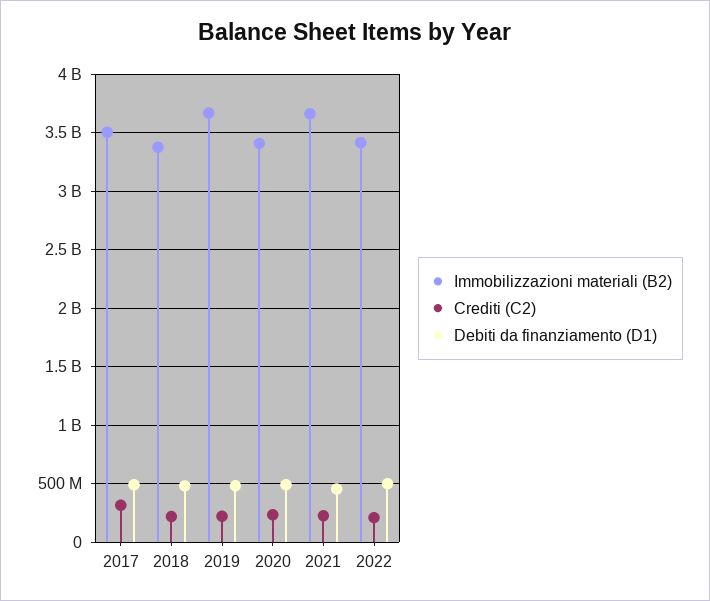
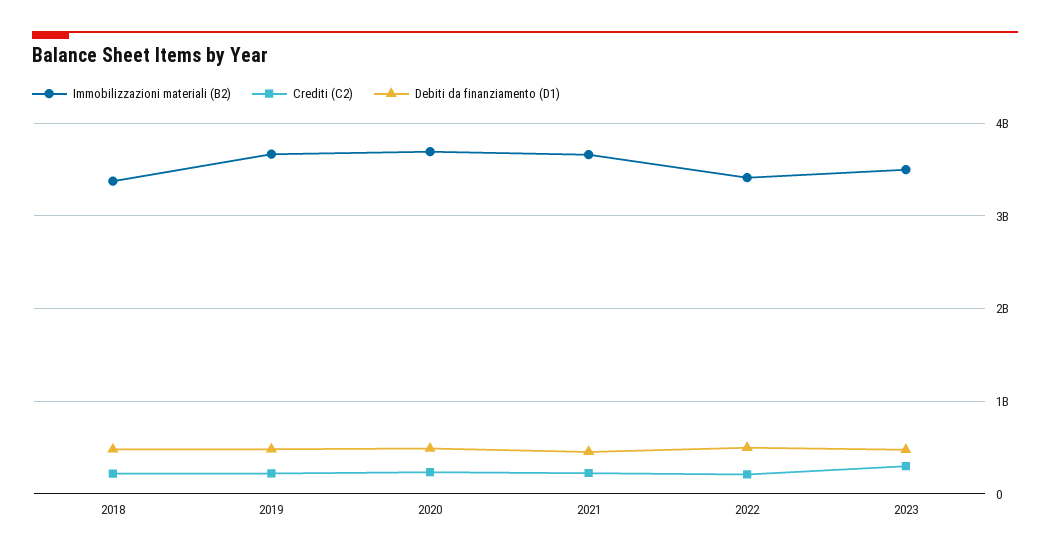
Immobilizzazioni materiali (B2), 2017: 3500000000 -> none
Crediti (C2), 2017: 300000000 -> none
Debiti da finanziamento (D1), 2017: 500000000 -> none
Immobilizzazioni materiali (B2), 2020: 3400000000 -> 3700000000
Immobilizzazioni materiali (B2), 2023: none -> 3500000000
Crediti (C2), 2023: none -> 300000000
Debiti da finanziamento (D1), 2023: none -> 500000000

